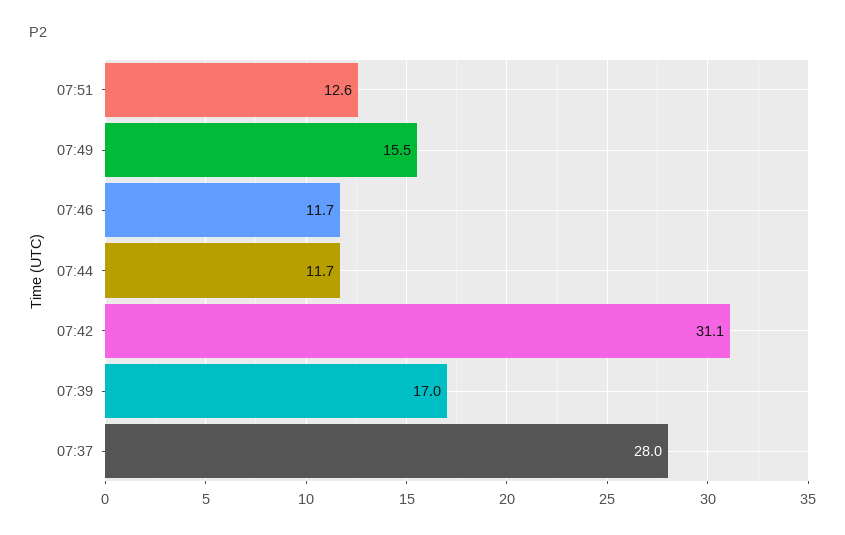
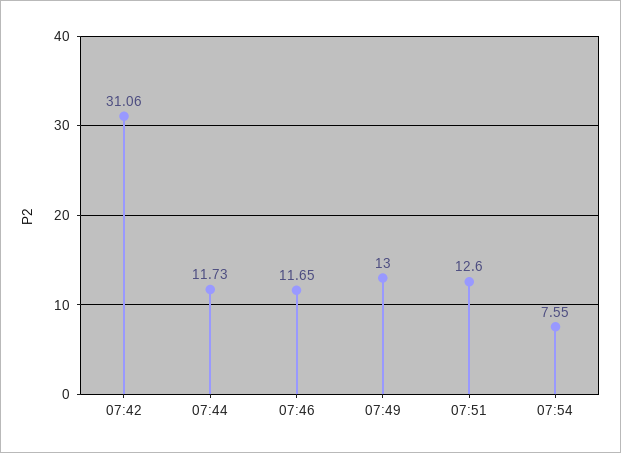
07:49: 15.5 -> 13
07:39: 17 -> none
07:37: 28 -> none
07:54: none -> 7.55

